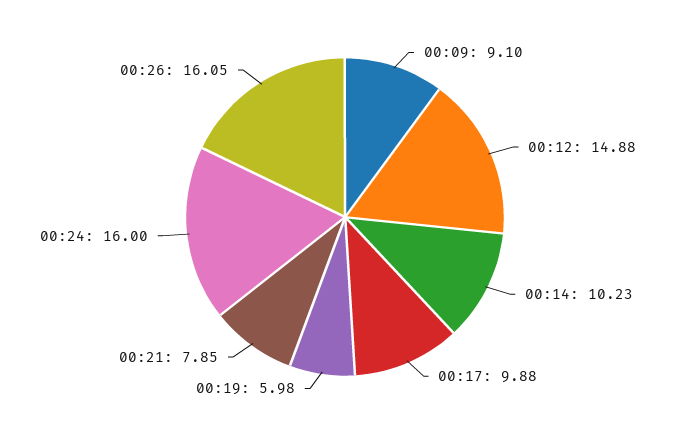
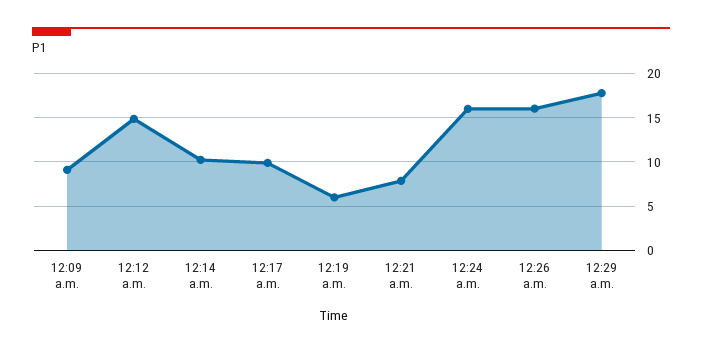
12:29 a.m.: none -> 18

